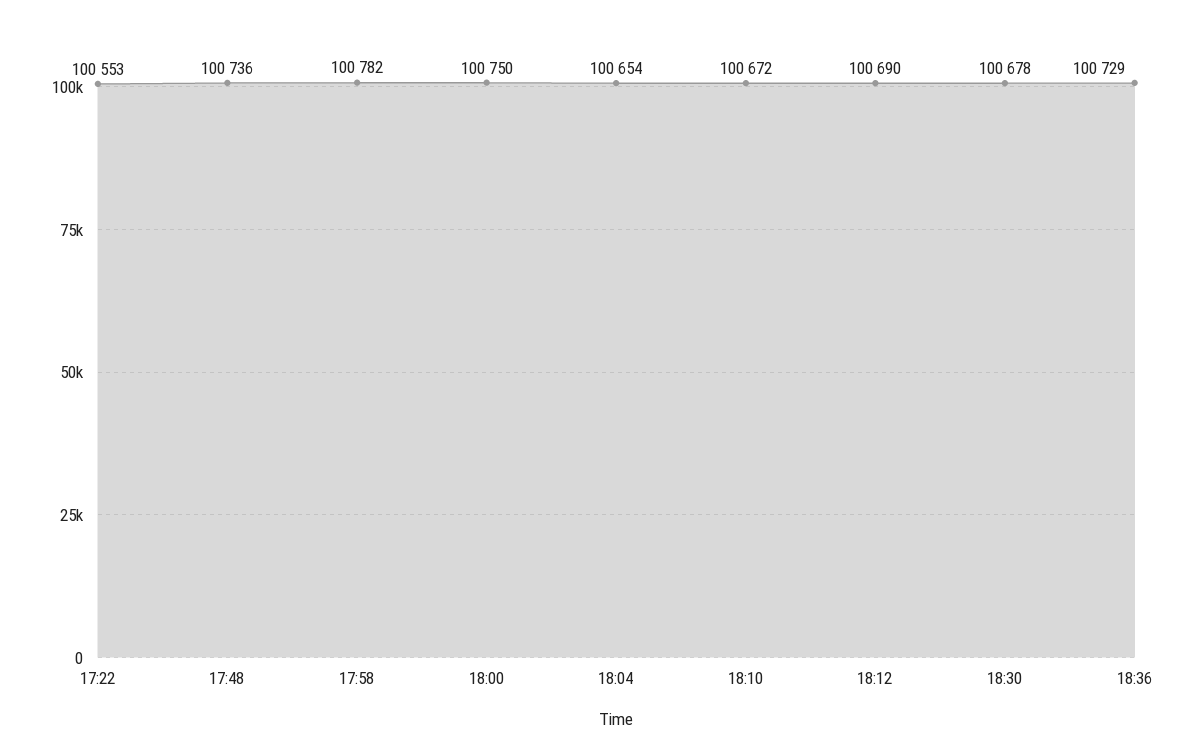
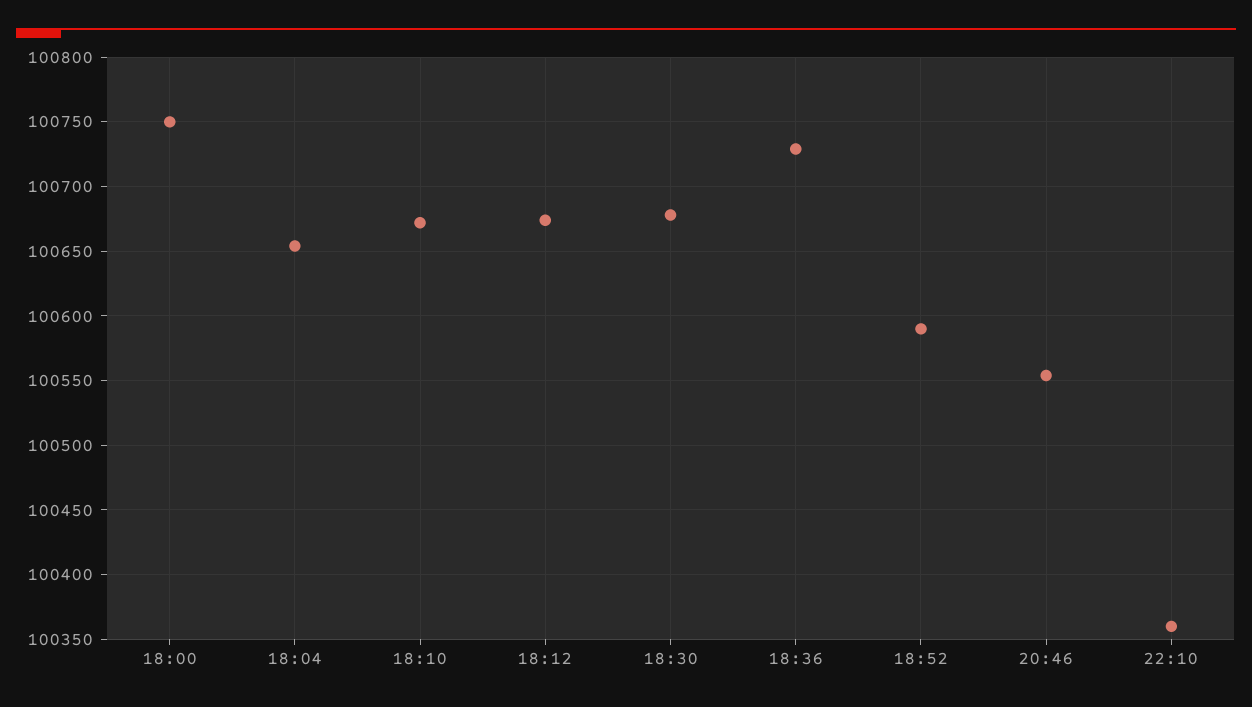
17:22: 100553 -> none
17:48: 100736 -> none
17:58: 100782 -> none
18:12: 100690 -> 100675
18:52: none -> 100590
20:46: none -> 100555
22:10: none -> 100360

